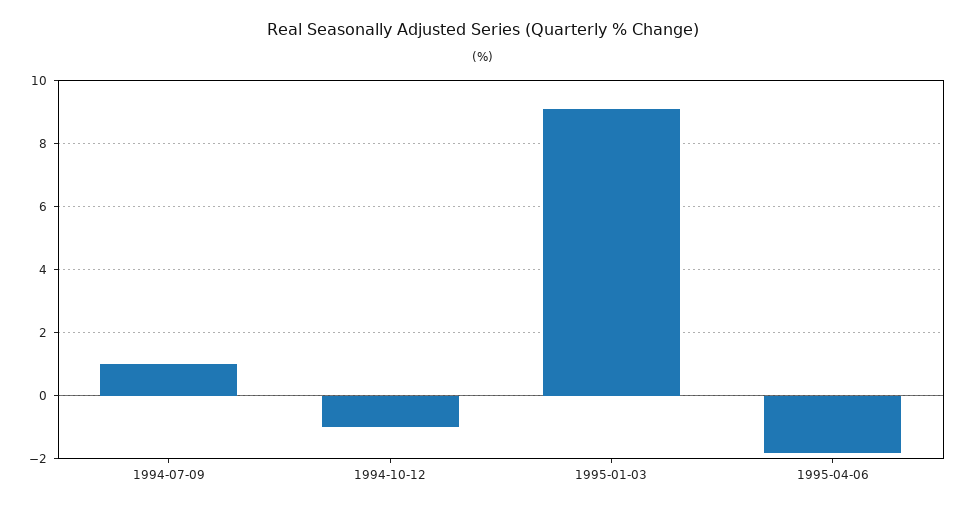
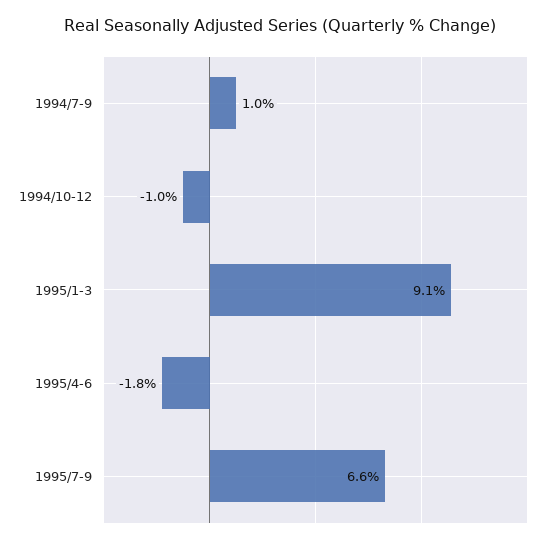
1995/7-9: none -> 6.6

